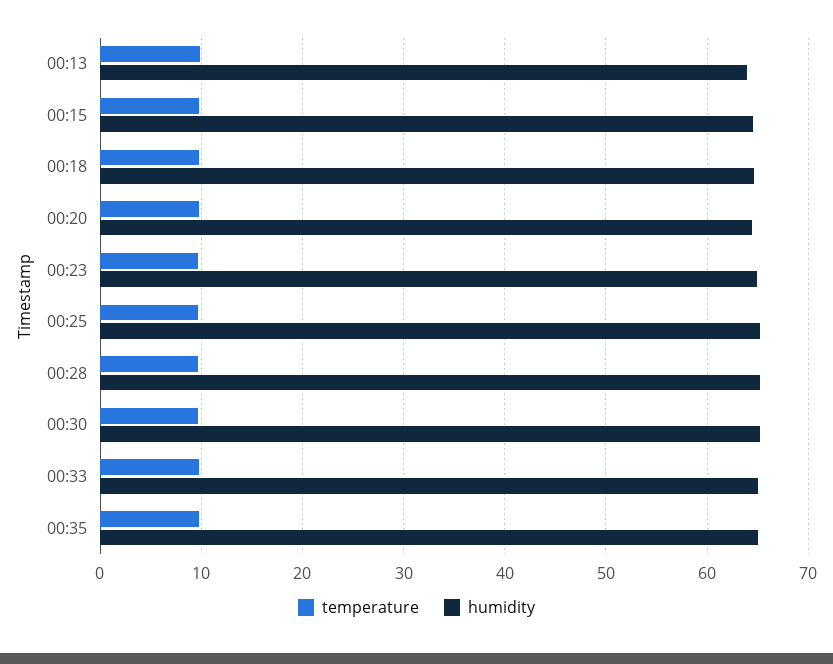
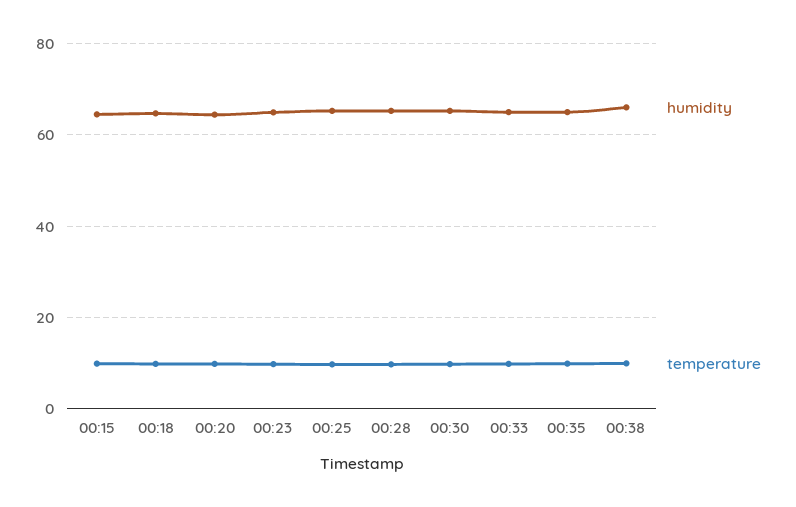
temperature, 00:13: 10 -> none
humidity, 00:13: 64 -> none
humidity, 00:38: none -> 66
temperature, 00:38: none -> 10

